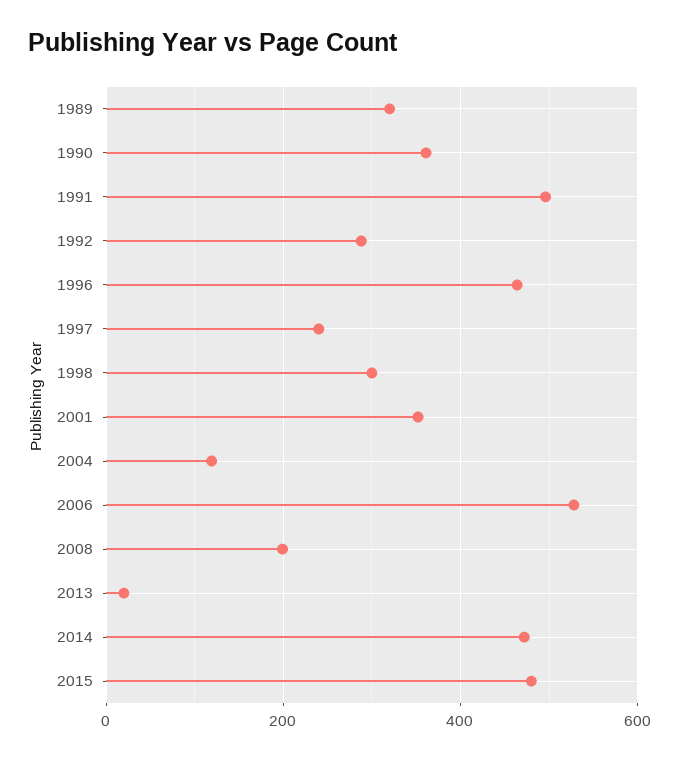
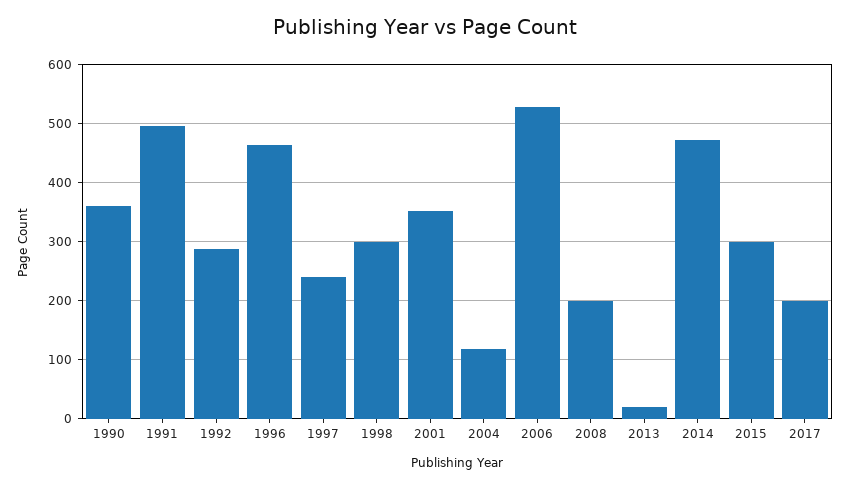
1989: 320 -> none
2015: 480 -> 300
2017: none -> 200

